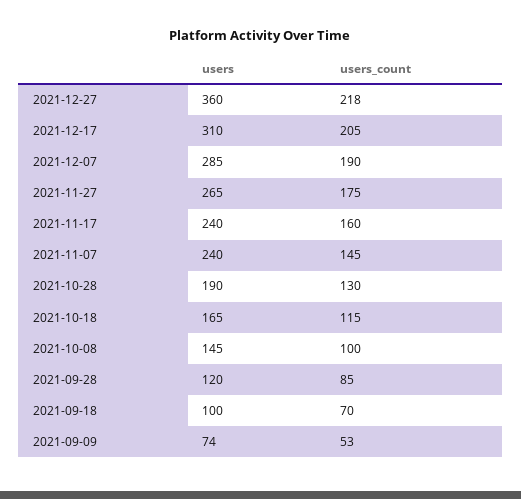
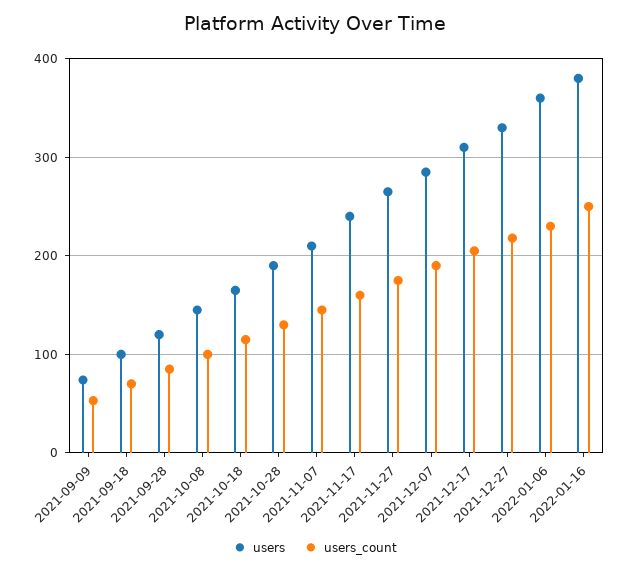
users, 2021-12-27: 360 -> 330
users, 2021-11-07: 240 -> 210
users, 2022-01-06: none -> 360
users_count, 2022-01-06: none -> 230
users, 2022-01-16: none -> 380
users_count, 2022-01-16: none -> 250

